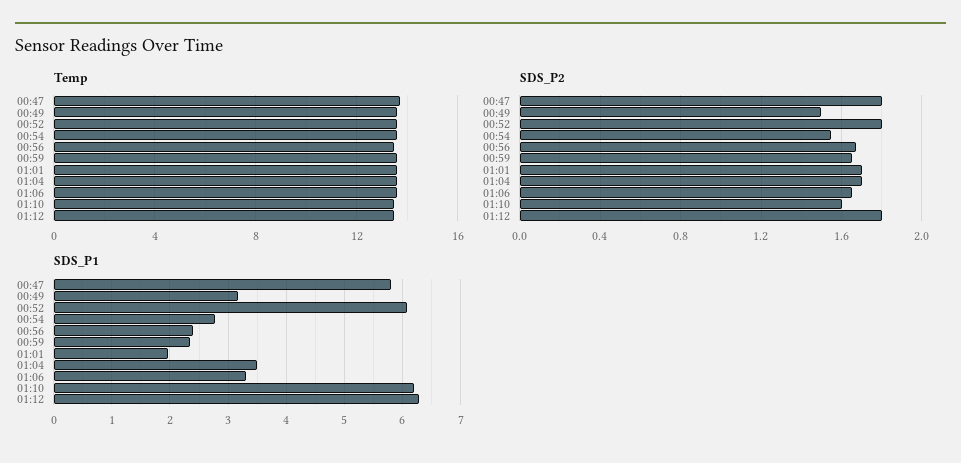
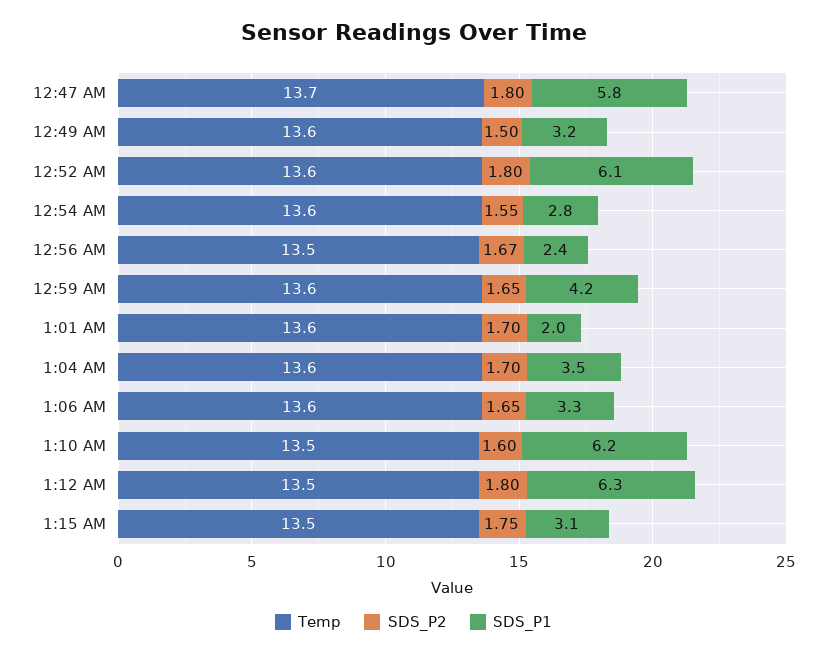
SDS_P1, 00:59: 2.4 -> 4.2
Temp, 1:15 AM: none -> 13.5
SDS_P2, 1:15 AM: none -> 1.75
SDS_P1, 1:15 AM: none -> 3.1

